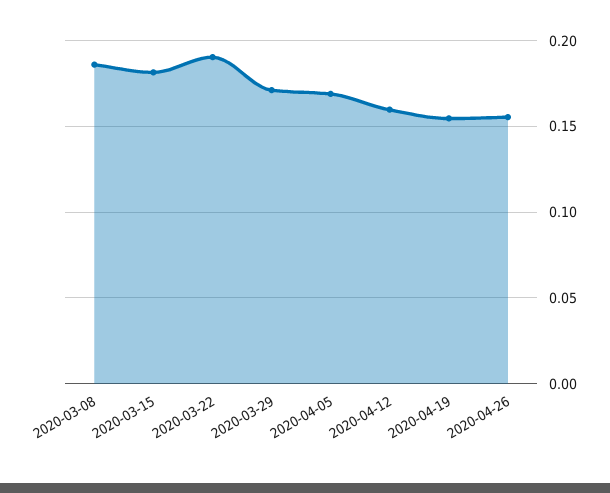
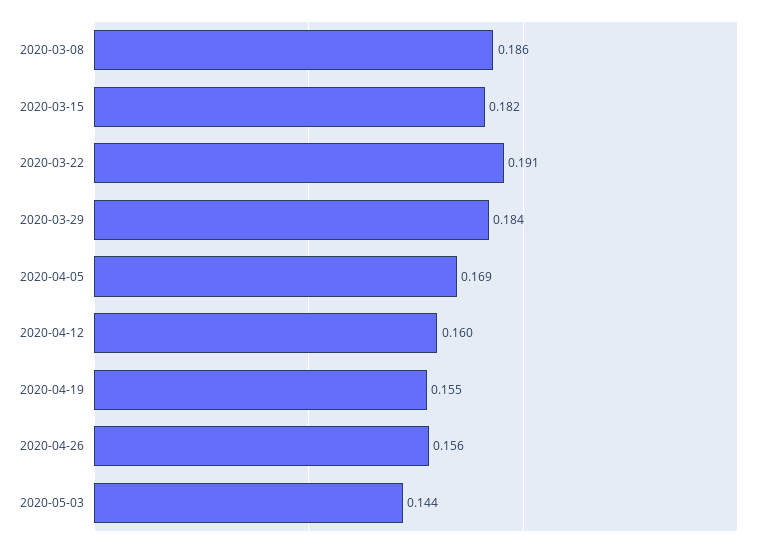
2020-03-29: 0.17 -> 0.184
2020-05-03: none -> 0.144

